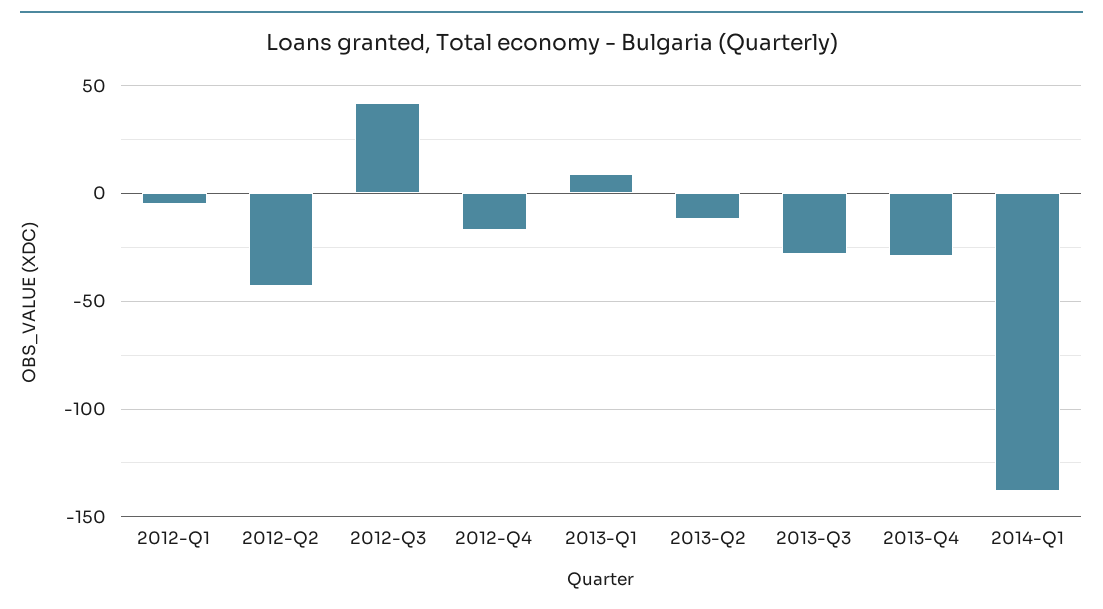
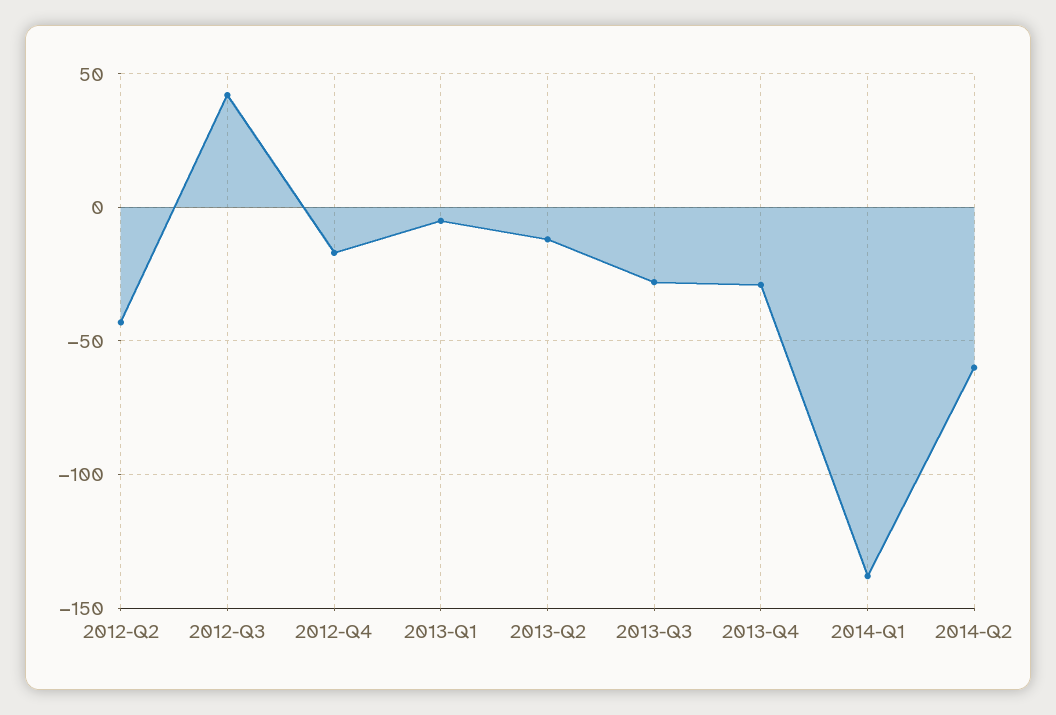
2012-Q1: -5 -> none
2013-Q1: 10 -> -5
2014-Q2: none -> -60

